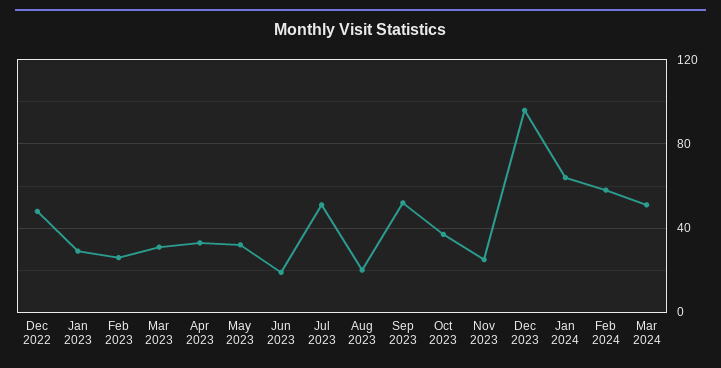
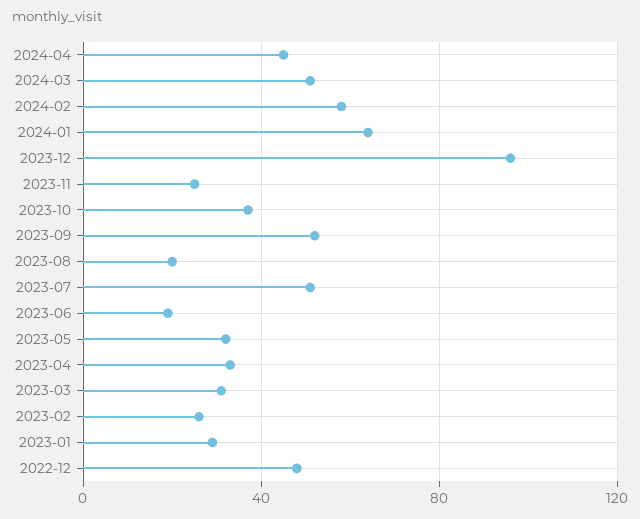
2024-04: none -> 45

